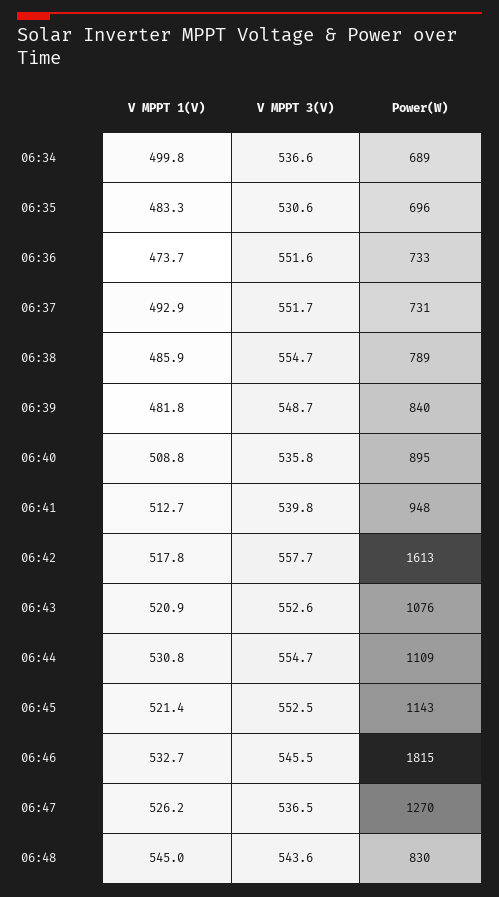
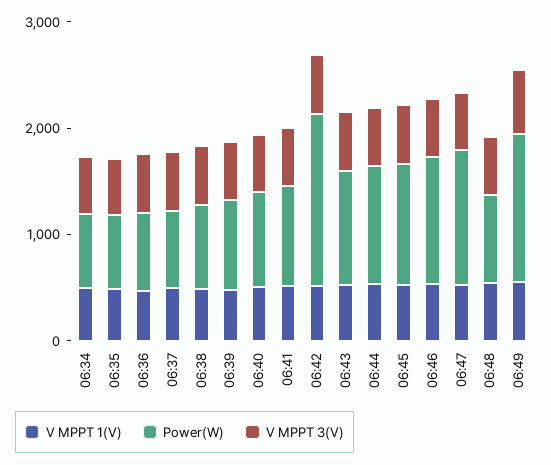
Power(W), 06:46: 1815 -> 1200
V MPPT 1(V), 06:49: none -> 600
Power(W), 06:49: none -> 1400
V MPPT 3(V), 06:49: none -> 600

